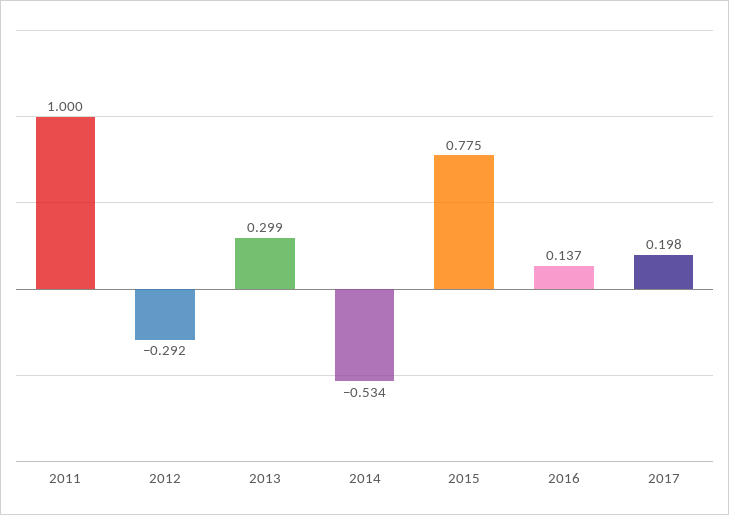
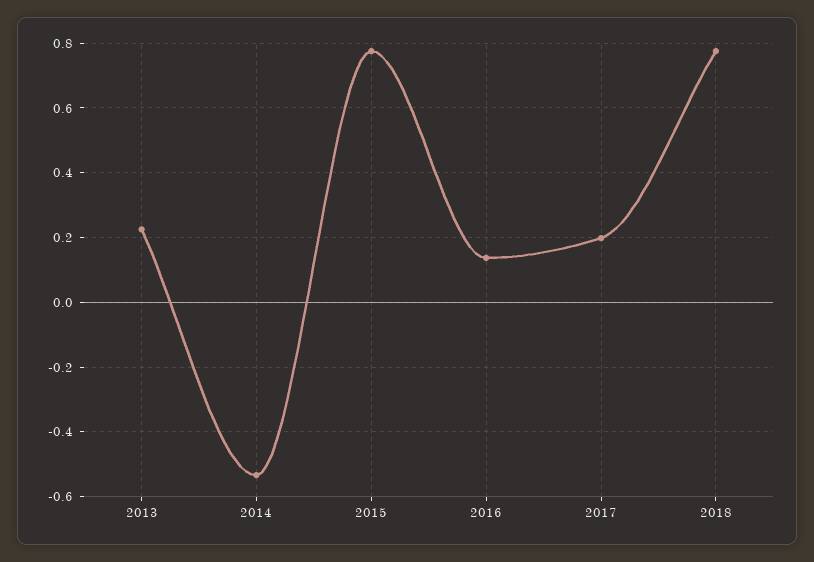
2011: 1 -> none
2012: -0.292 -> none
2013: 0.299 -> 0.22
2018: none -> 0.78

